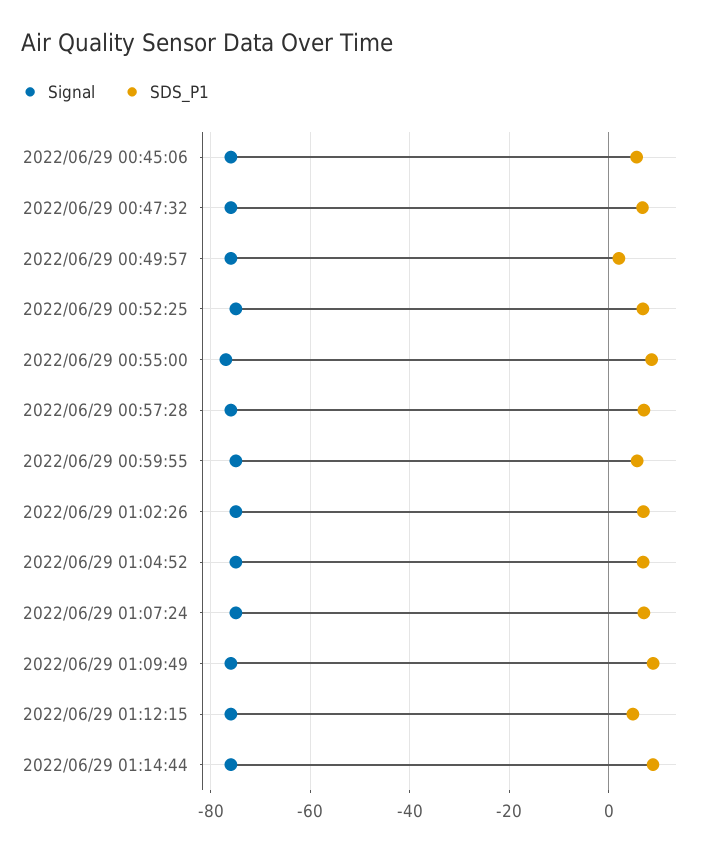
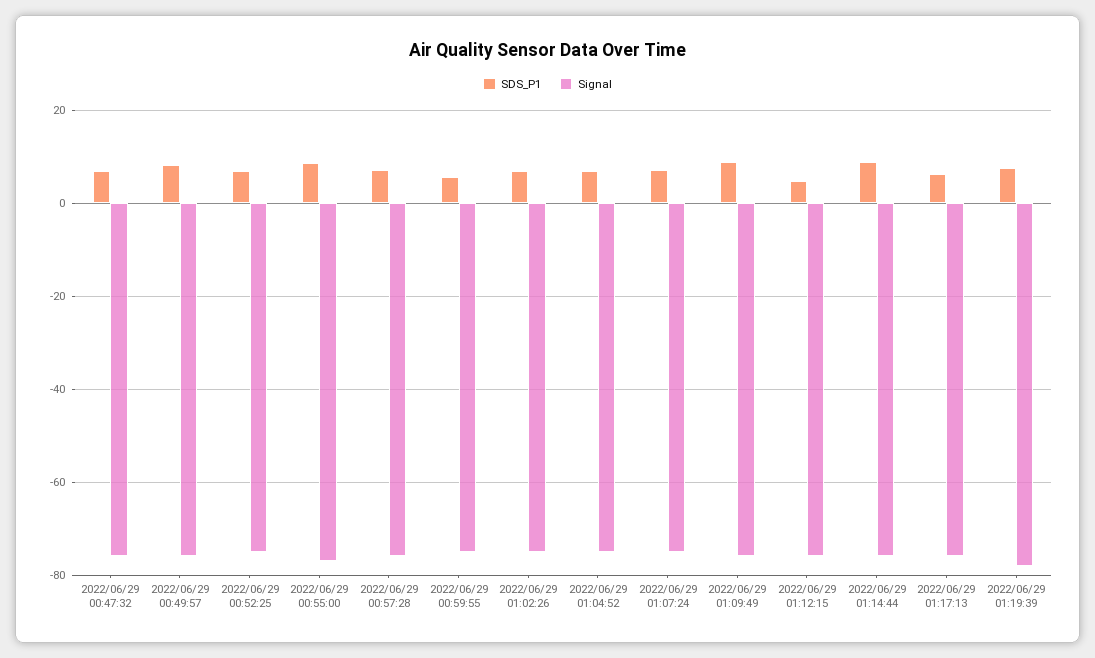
Signal, 2022/06/29 00:45:06: -76 -> none
SDS_P1, 2022/06/29 00:45:06: 6 -> none
SDS_P1, 2022/06/29 00:49:57: 2 -> 8
SDS_P1, 2022/06/29 01:17:13: none -> 6
Signal, 2022/06/29 01:17:13: none -> -76
SDS_P1, 2022/06/29 01:19:39: none -> 8
Signal, 2022/06/29 01:19:39: none -> -78

